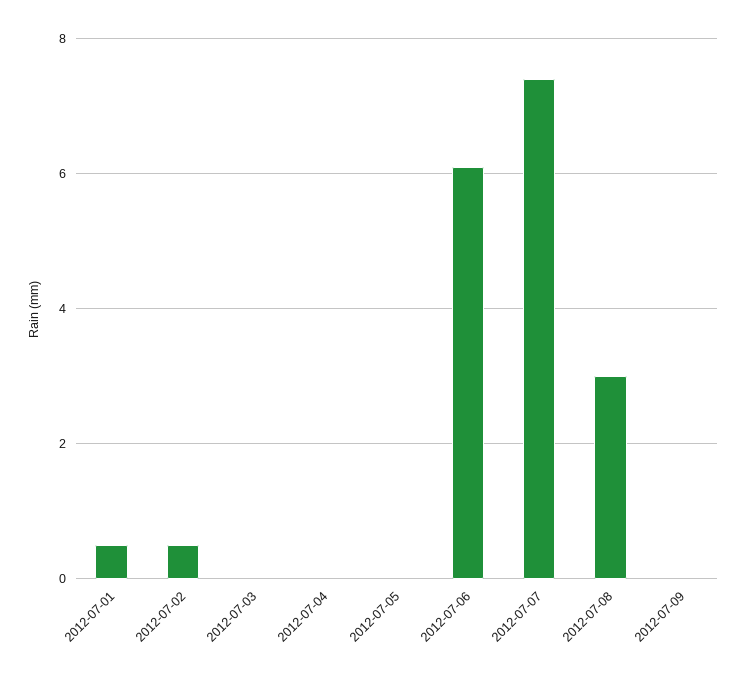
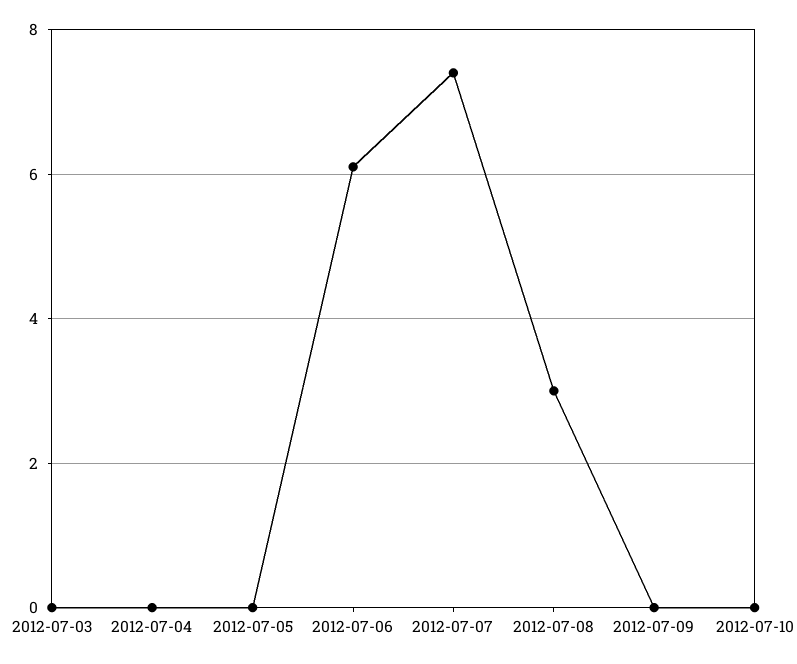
2012-07-01: 0.5 -> none
2012-07-02: 0.5 -> none
2012-07-10: none -> 0

